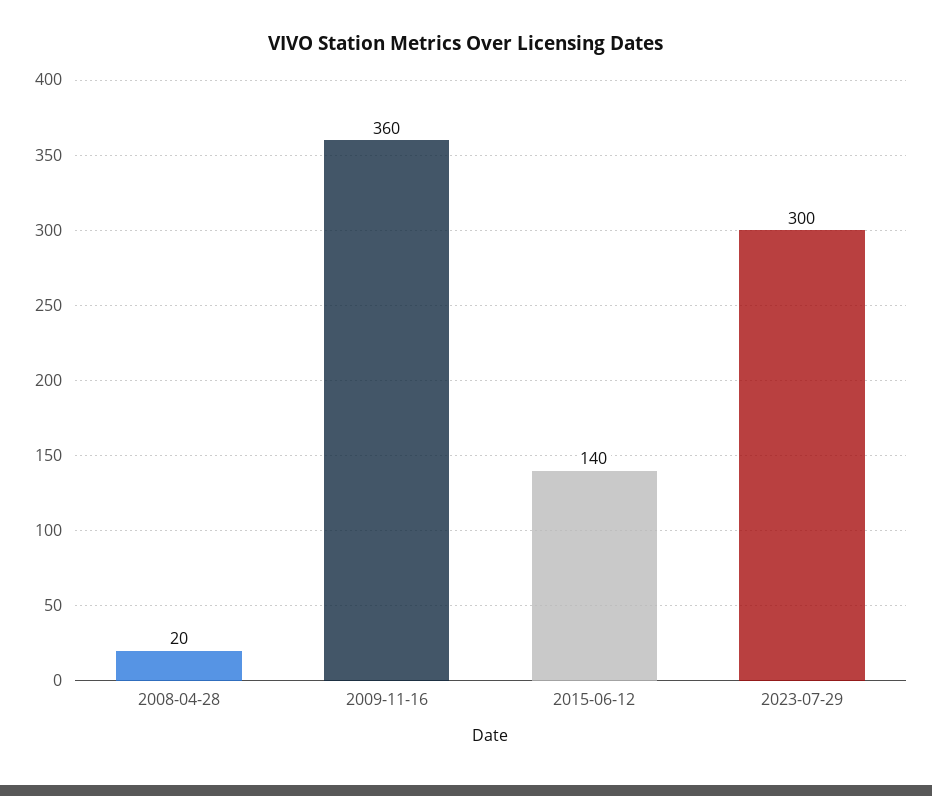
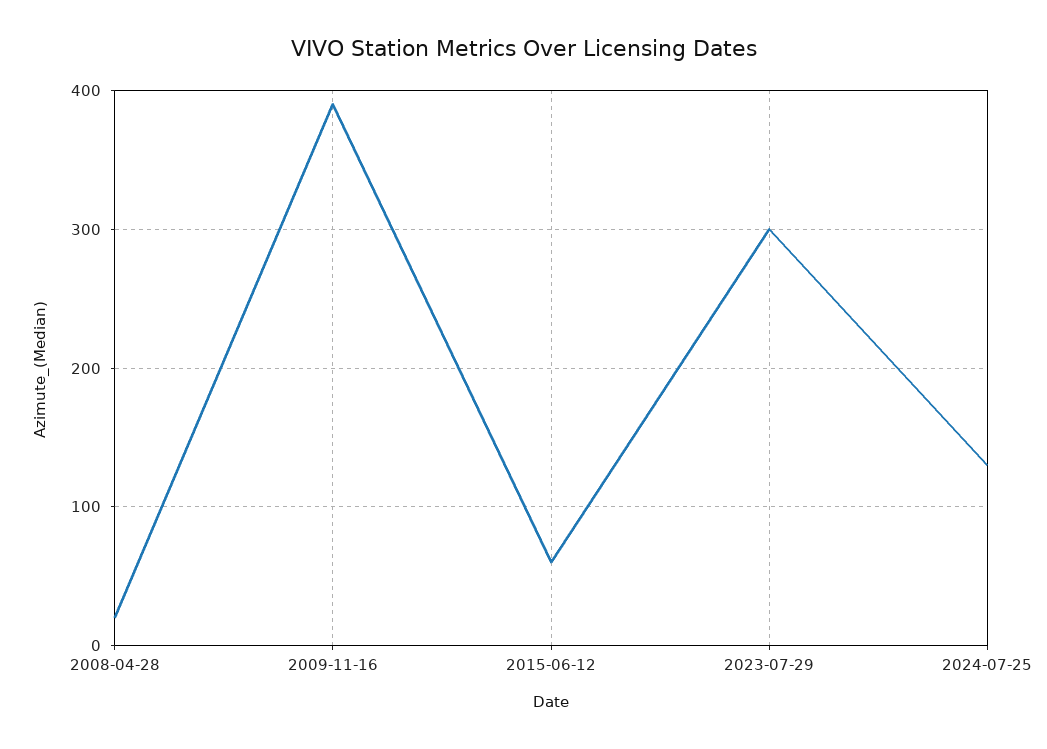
2009-11-16: 360 -> 390
2015-06-12: 140 -> 60
2024-07-25: none -> 130

